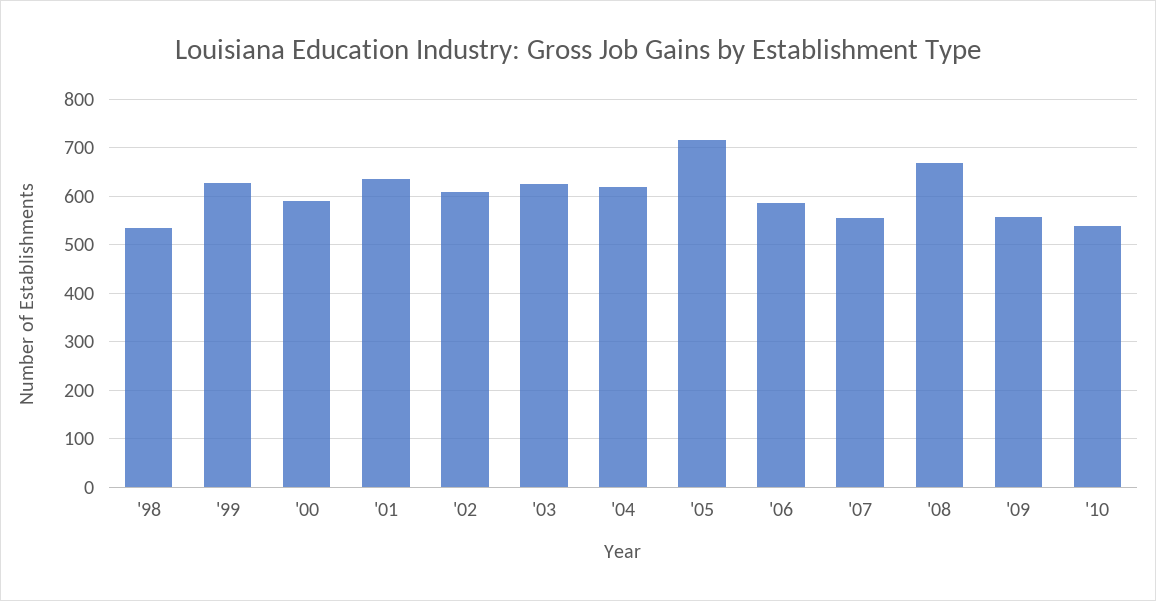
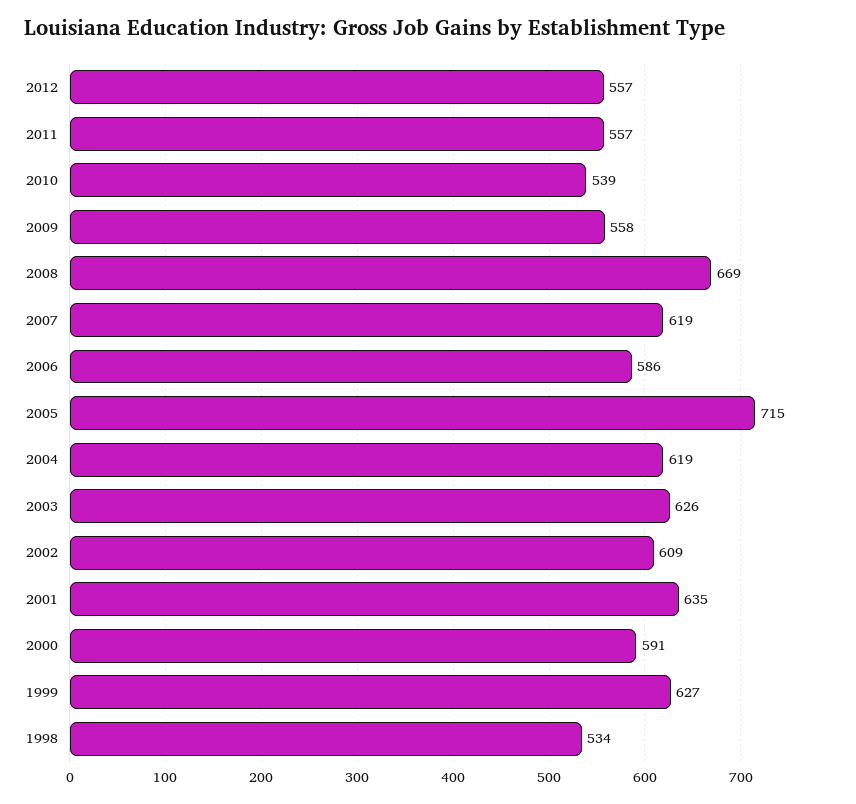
'07: 560 -> 619
2012: none -> 557
2011: none -> 557

